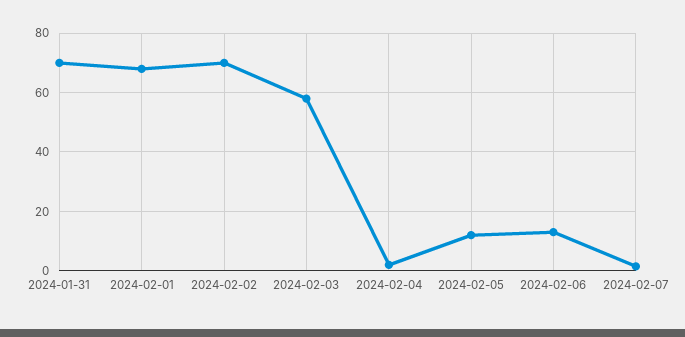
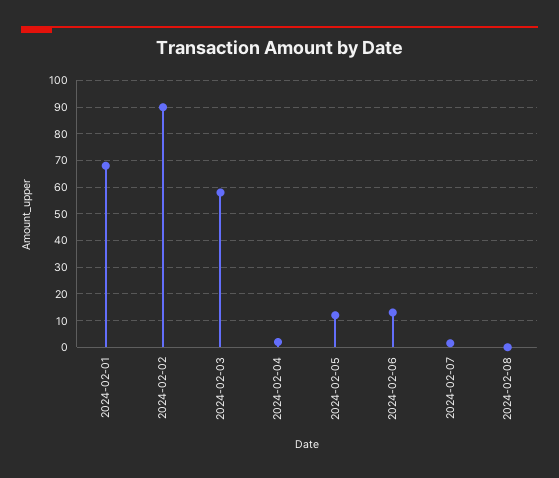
2024-01-31: 70 -> none
2024-02-02: 70 -> 90
2024-02-08: none -> 0

